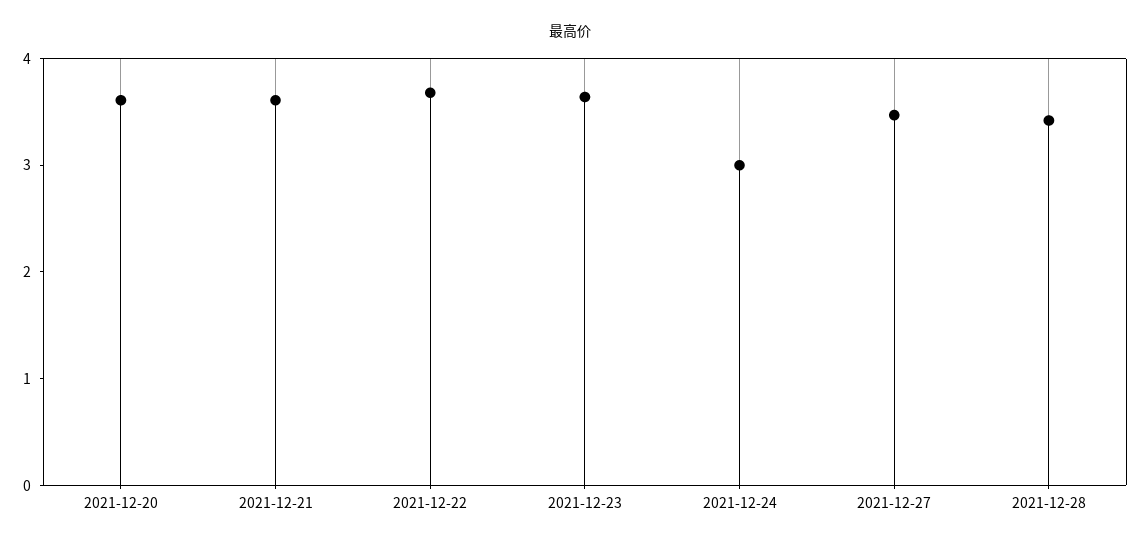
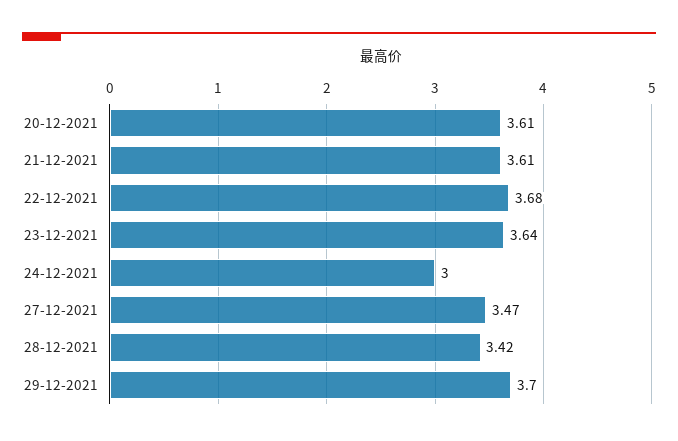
29-12-2021: none -> 3.7

